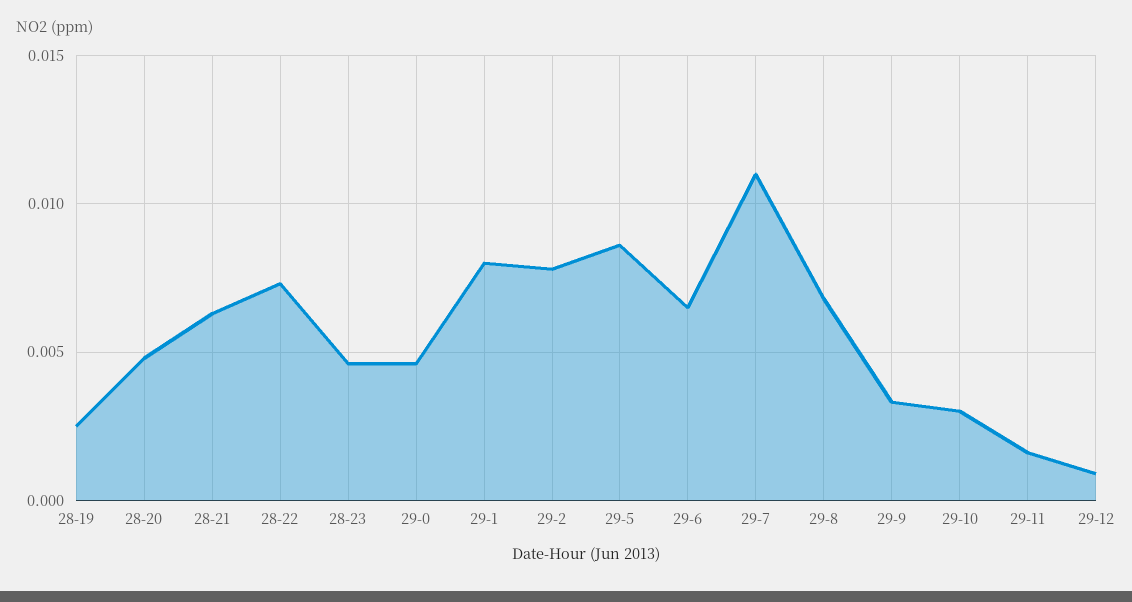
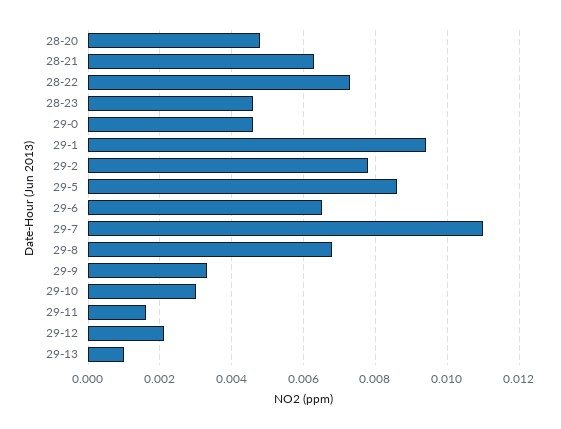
28-19: 0.0025 -> none
29-1: 0.008 -> 0.0095
29-12: 0.001 -> 0.002
29-13: none -> 0.001

